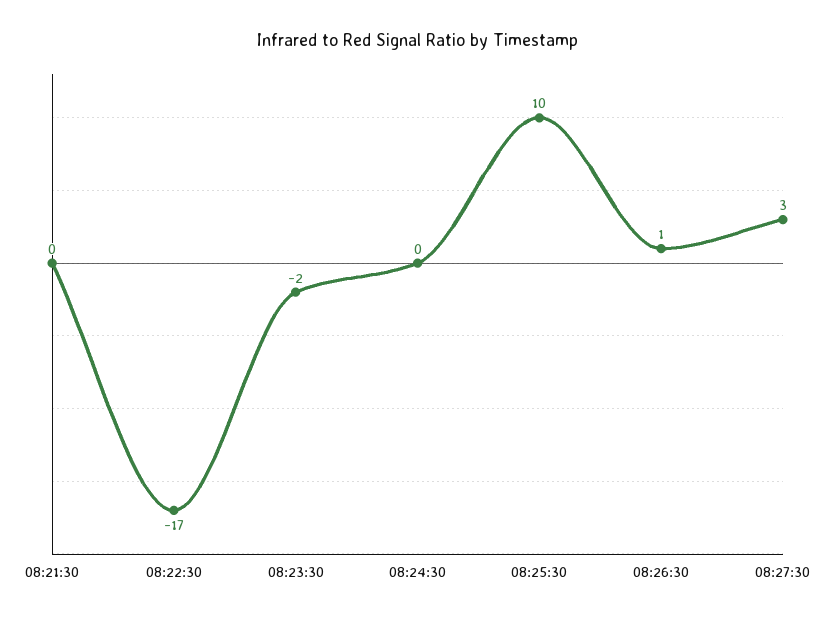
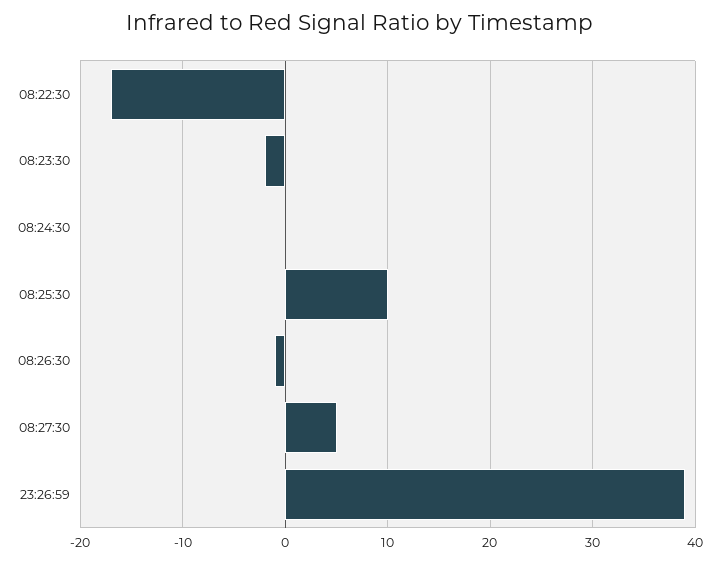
08:21:30: 0 -> none
08:26:30: 1 -> -1
08:27:30: 3 -> 5
23:26:59: none -> 39

